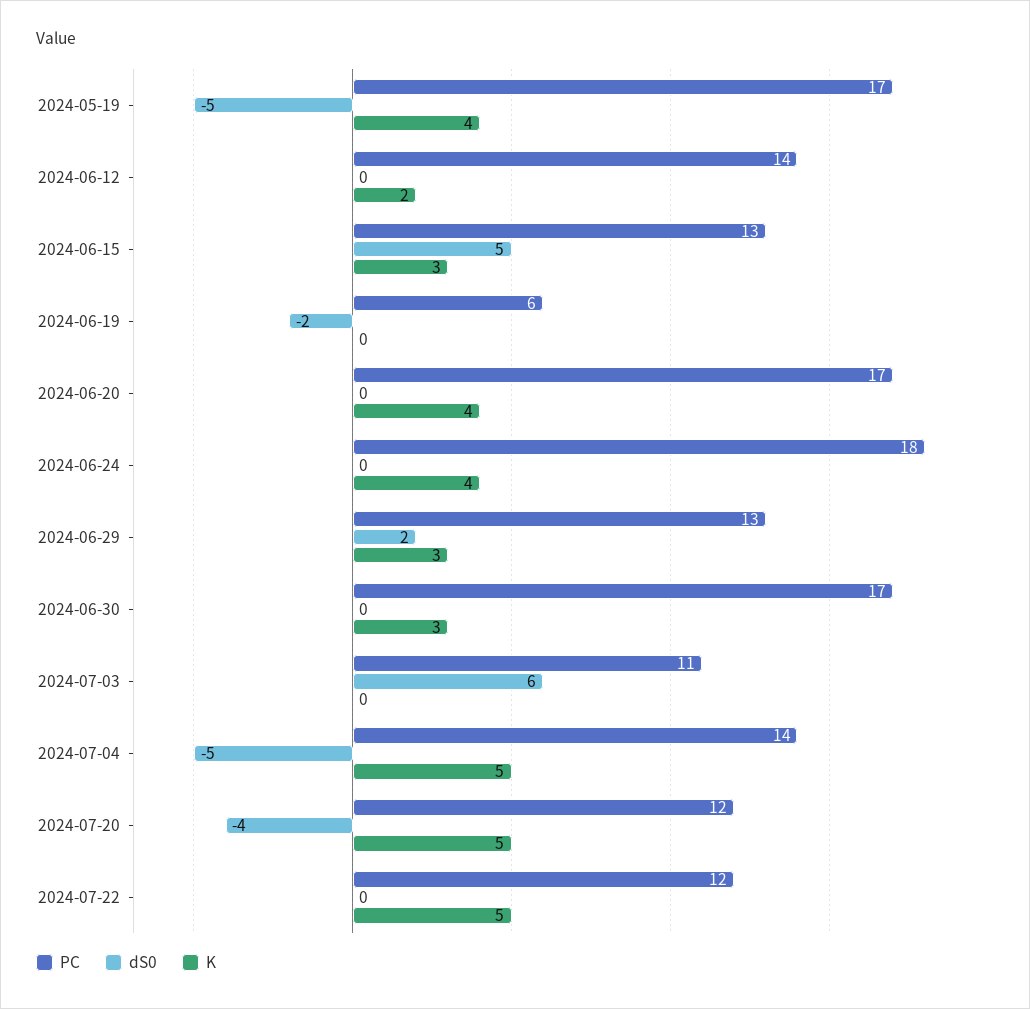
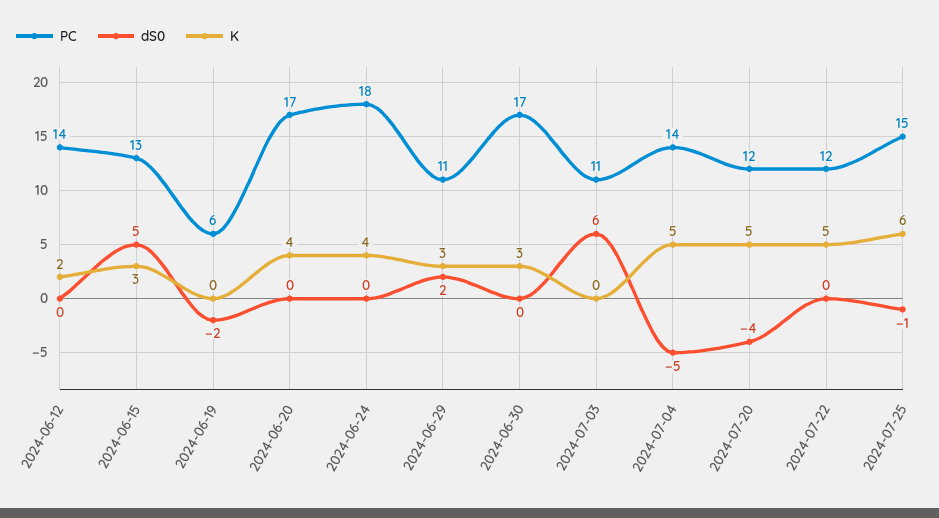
PC, 2024-05-19: 17 -> none
dS0, 2024-05-19: -5 -> none
K, 2024-05-19: 4 -> none
PC, 2024-06-29: 13 -> 11
PC, 2024-07-25: none -> 15
dS0, 2024-07-25: none -> -1
K, 2024-07-25: none -> 6

